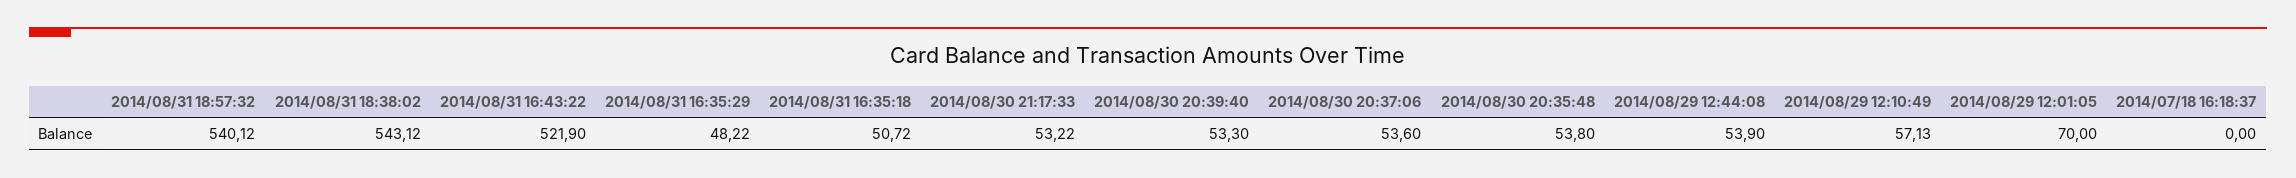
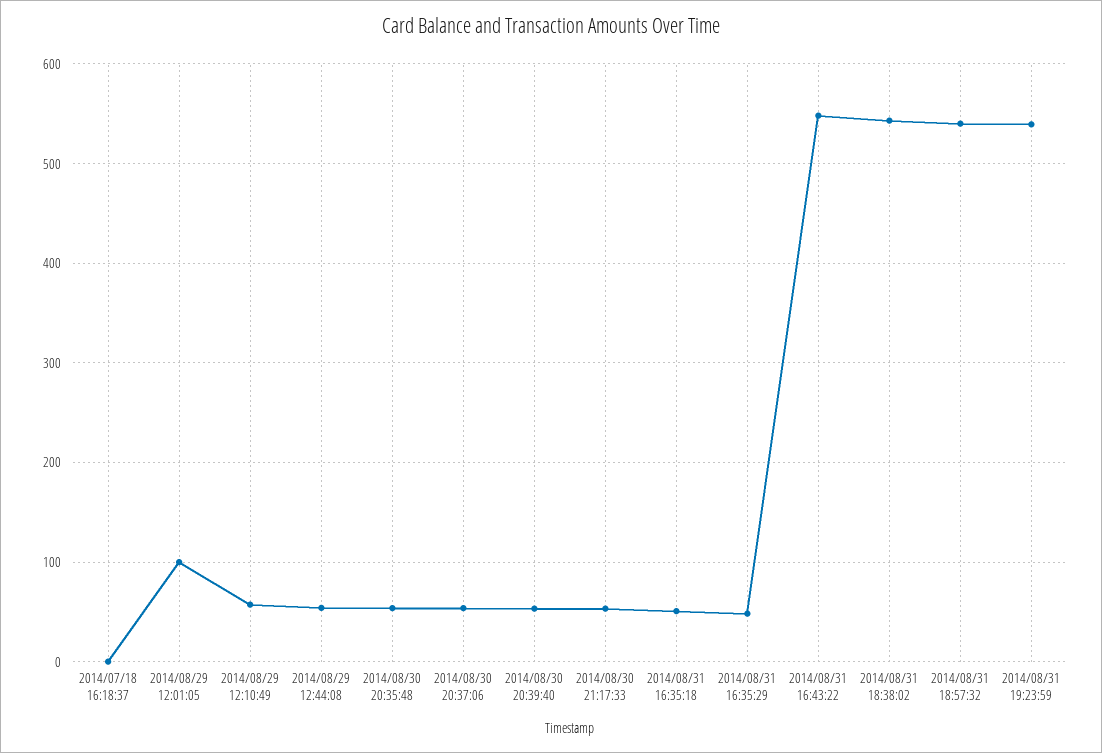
2014/08/31 16:43:22: 521.9 -> 550
2014/08/29 12:01:05: 70 -> 100
2014/08/31 19:23:59: none -> 540

